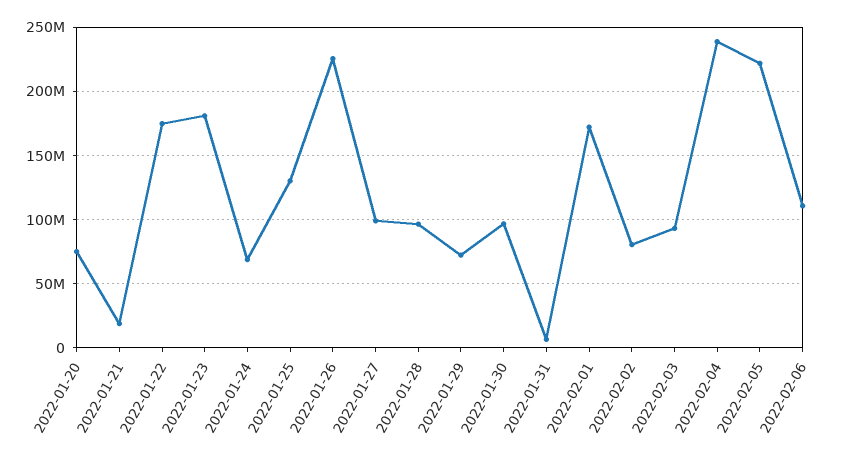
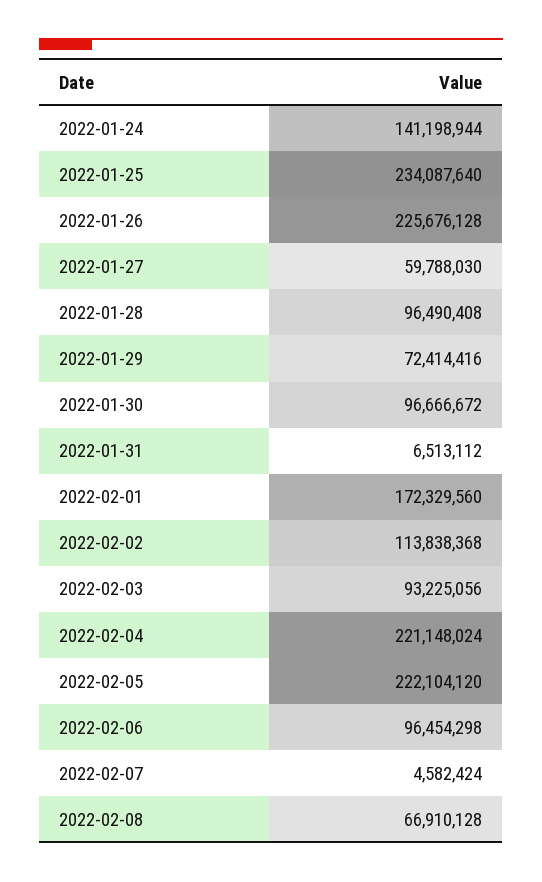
2022-01-20: 75000000 -> none
2022-01-21: 20000000 -> none
2022-01-22: 175000000 -> none
2022-01-23: 180000000 -> none
2022-01-24: 70000000 -> 141198944
2022-01-25: 130000000 -> 234087640
2022-01-27: 100000000 -> 59788030
2022-02-02: 80000000 -> 113838368
2022-02-04: 240000000 -> 221148024
2022-02-06: 110000000 -> 96454298
2022-02-07: none -> 4582424
2022-02-08: none -> 66910128

